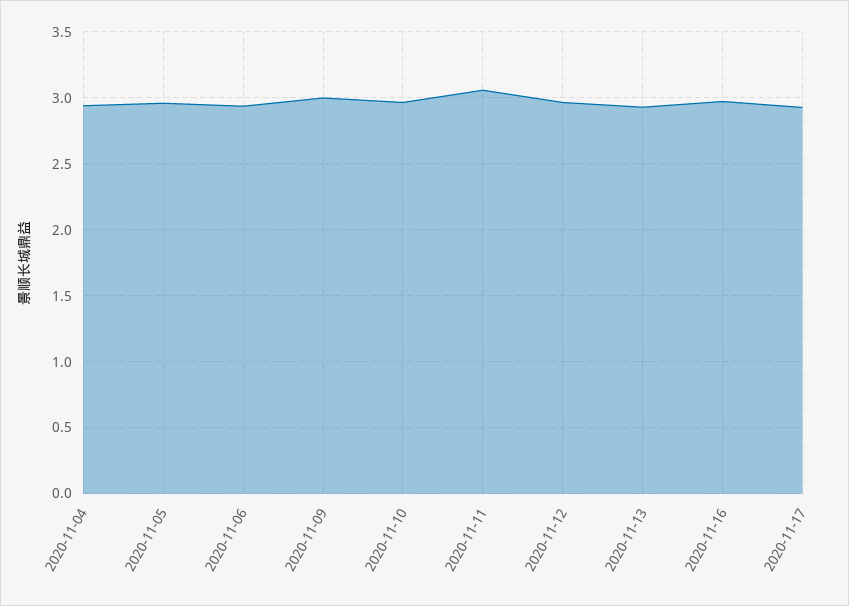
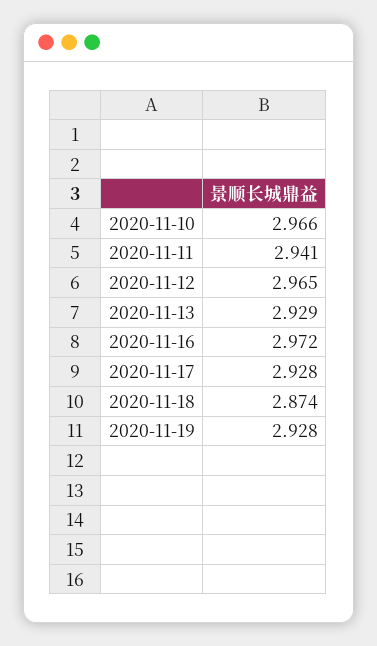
2020-11-04: 2.95 -> none
2020-11-05: 2.95 -> none
2020-11-06: 2.95 -> none
2020-11-09: 3 -> none
2020-11-11: 3.05 -> 2.941
2020-11-18: none -> 2.874
2020-11-19: none -> 2.928

